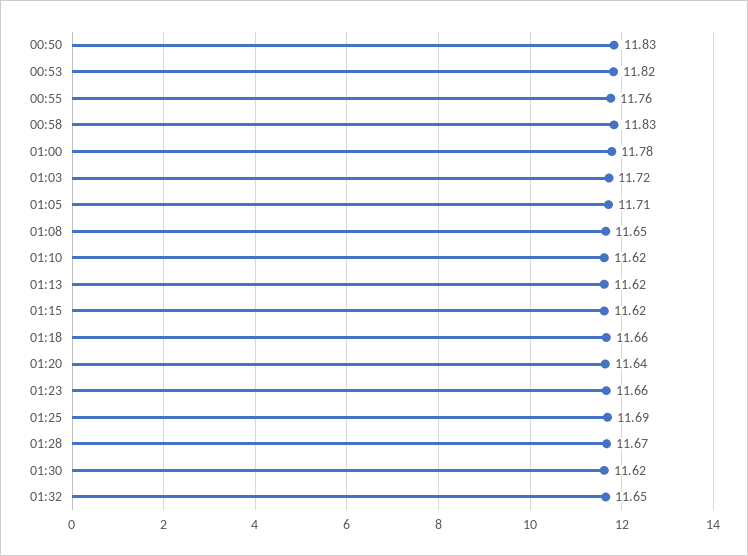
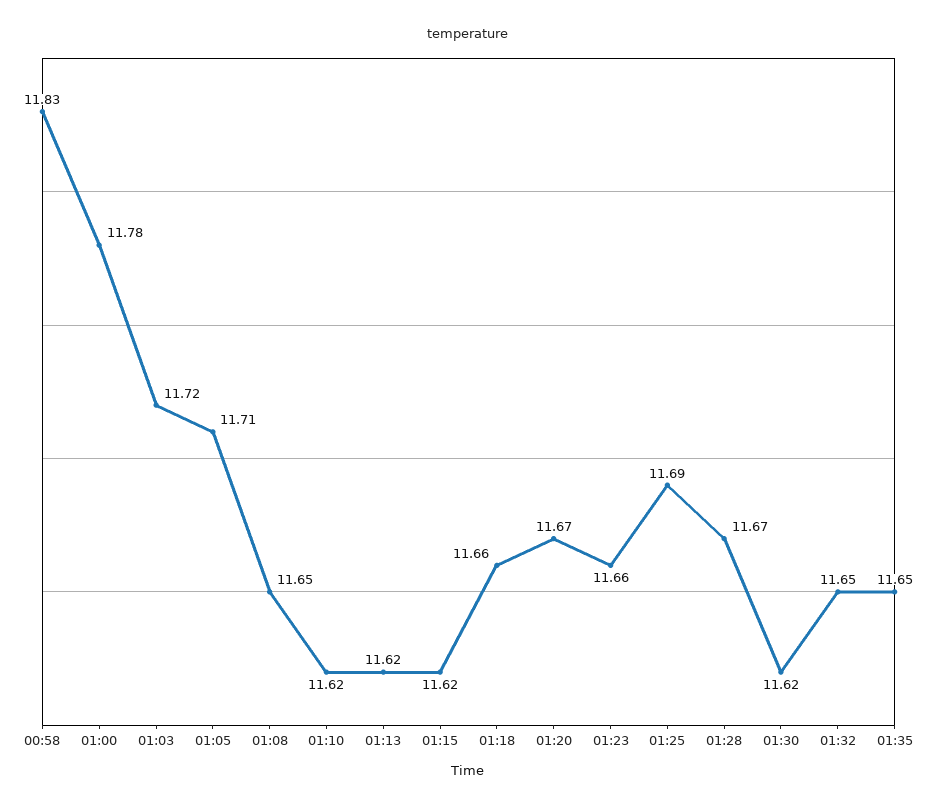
00:50: 11.83 -> none
00:53: 11.82 -> none
00:55: 11.76 -> none
01:20: 11.64 -> 11.67
01:35: none -> 11.65

